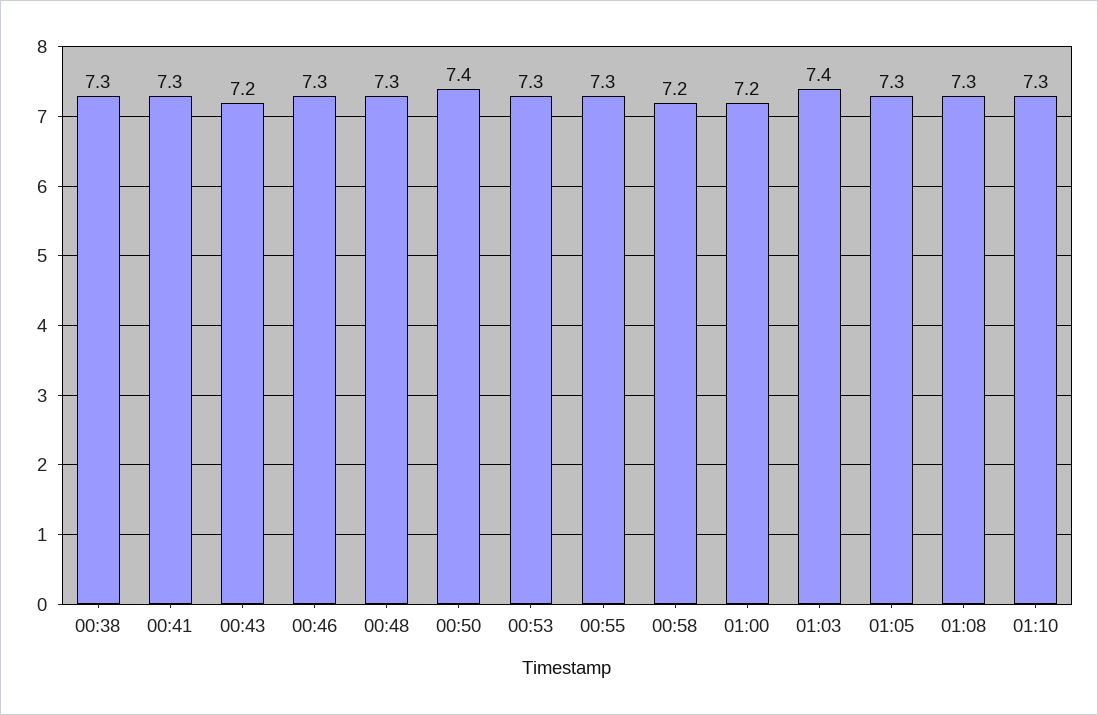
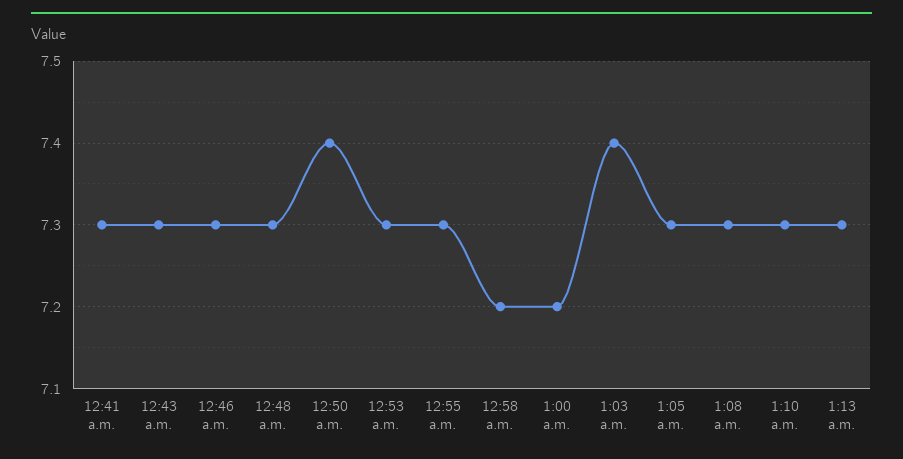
00:38: 7.3 -> none
00:43: 7.2 -> 7.3
1:13 a.m.: none -> 7.3

